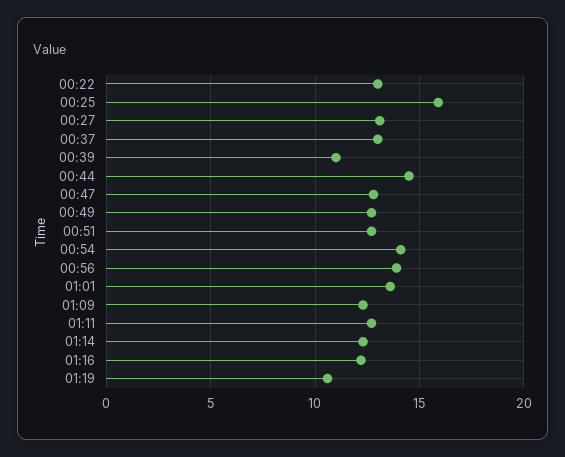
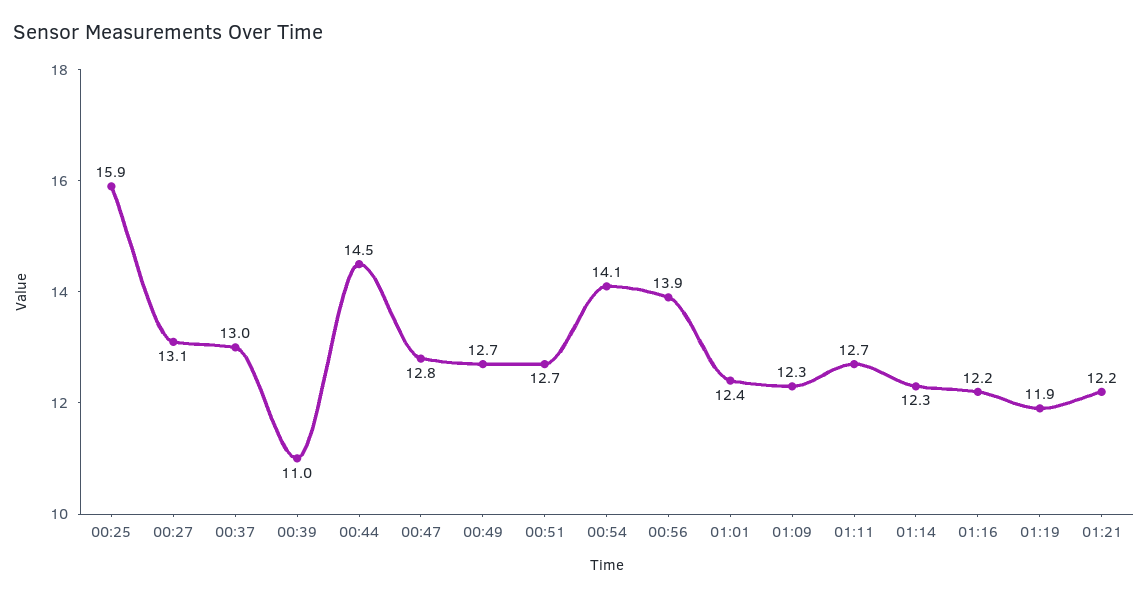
00:22: 13 -> none
01:01: 13.5 -> 12.4
01:19: 10.5 -> 11.9
01:21: none -> 12.2

